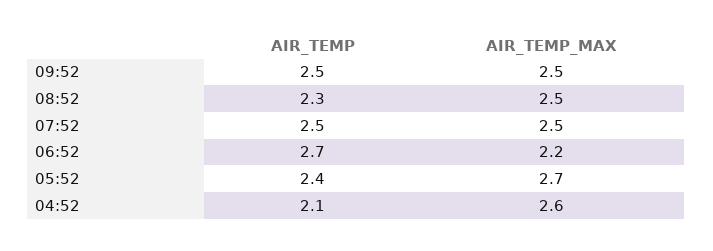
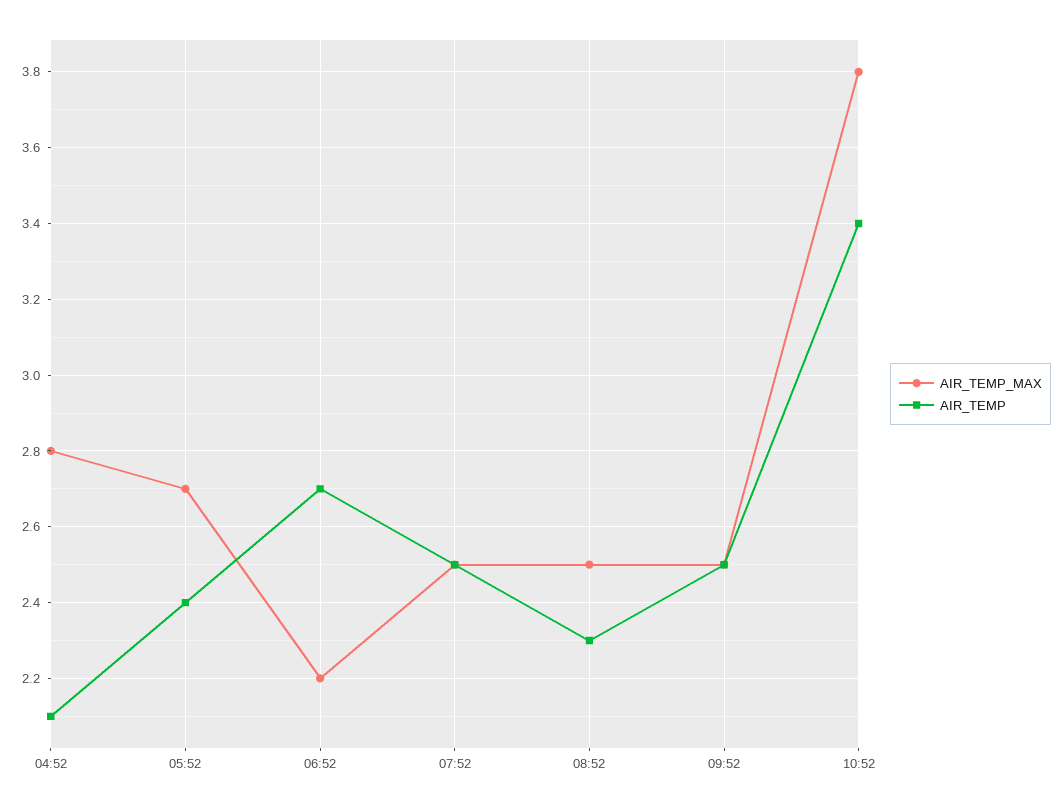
AIR_TEMP_MAX, 04:52: 2.6 -> 2.8
AIR_TEMP_MAX, 10:52: none -> 3.8
AIR_TEMP, 10:52: none -> 3.4

